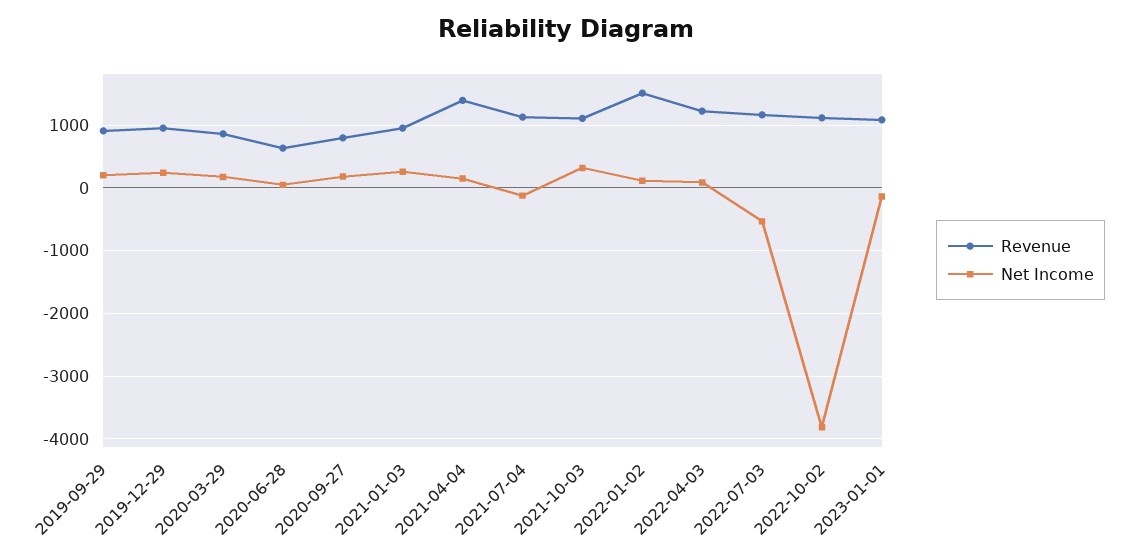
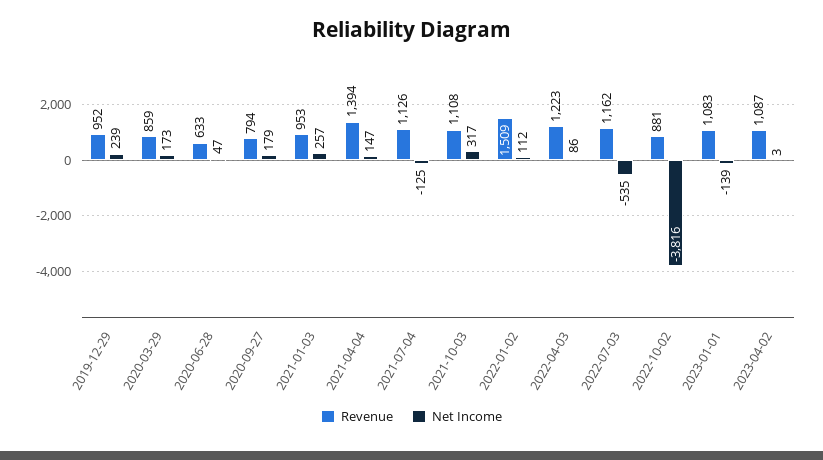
Revenue, 2019-09-29: 900 -> none
Net Income, 2019-09-29: 200 -> none
Revenue, 2022-10-02: 1100 -> 881
Revenue, 2023-04-02: none -> 1087
Net Income, 2023-04-02: none -> 3

